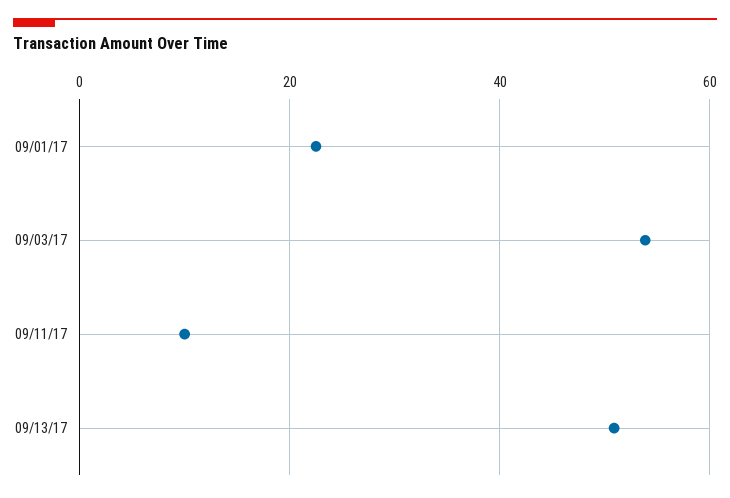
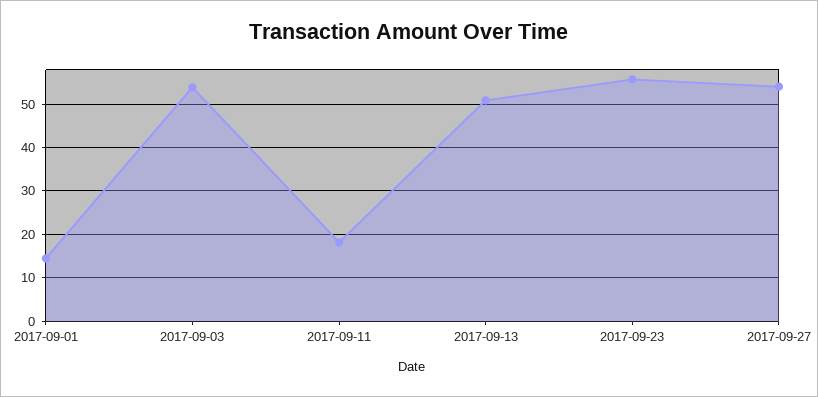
09/01/17: 22 -> 14
09/11/17: 10 -> 18
2017-09-23: none -> 56
2017-09-27: none -> 54

